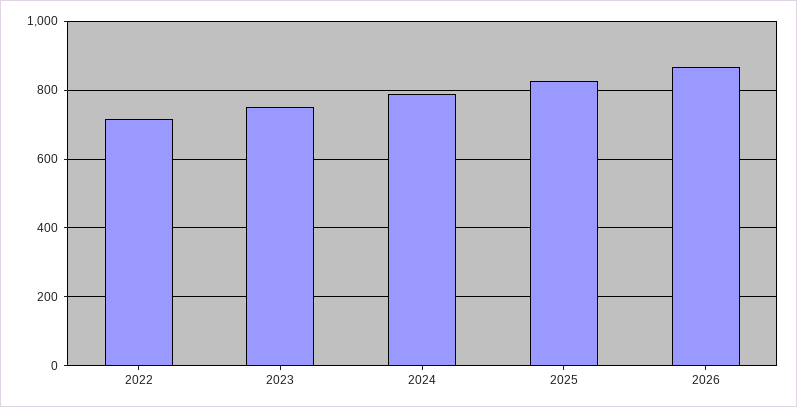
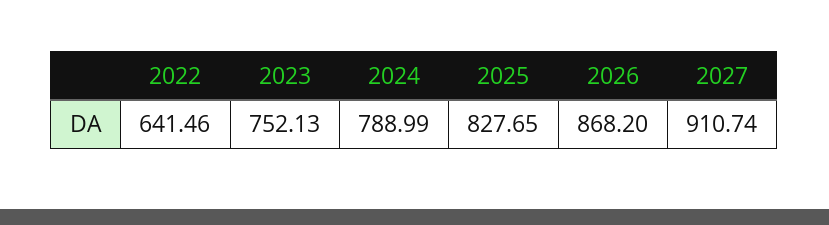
2022: 720 -> 641.46
2027: none -> 910.74

